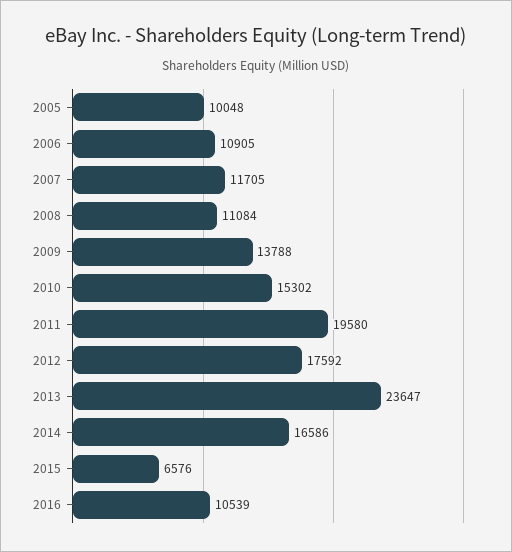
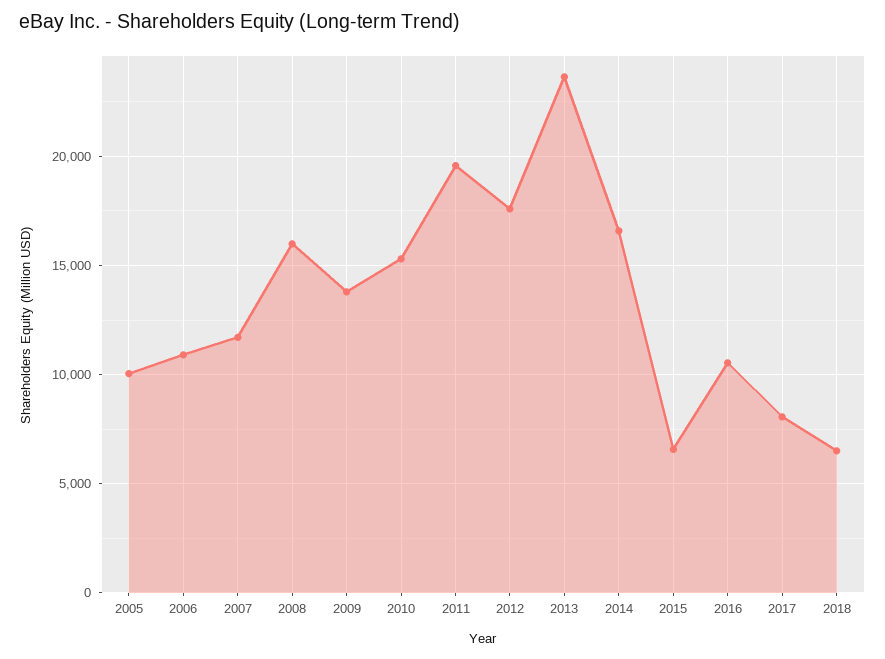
2008: 11084 -> 16000
2017: none -> 8000
2018: none -> 6500

